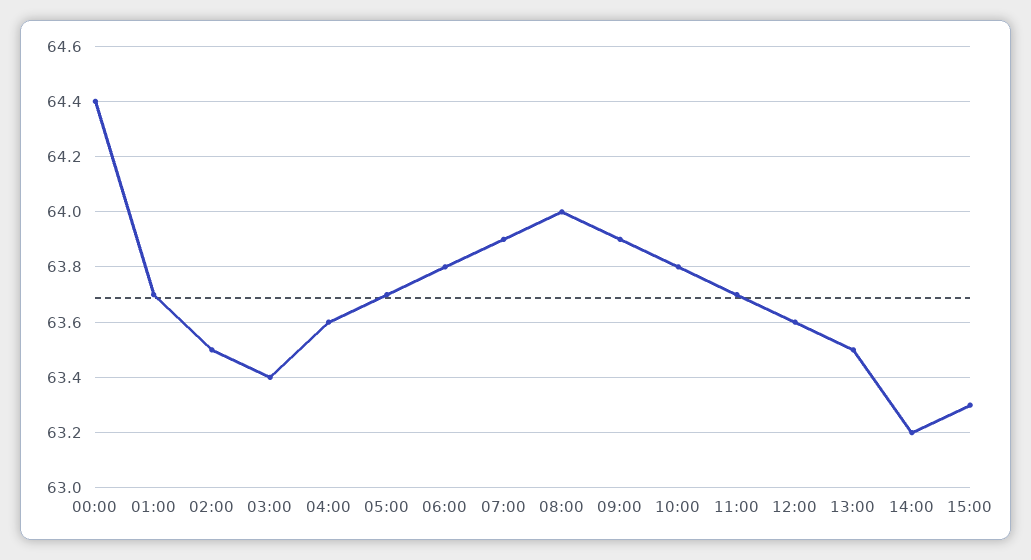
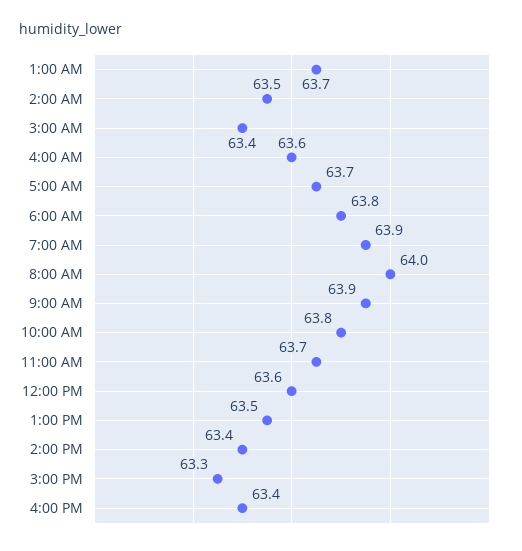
00:00: 64.4 -> none
14:00: 63.2 -> 63.4
4:00 PM: none -> 63.4

